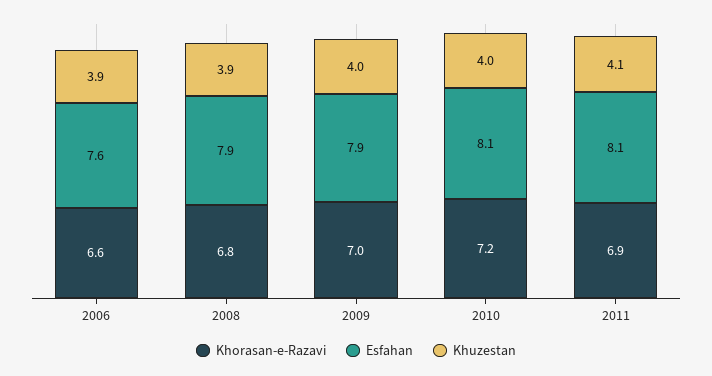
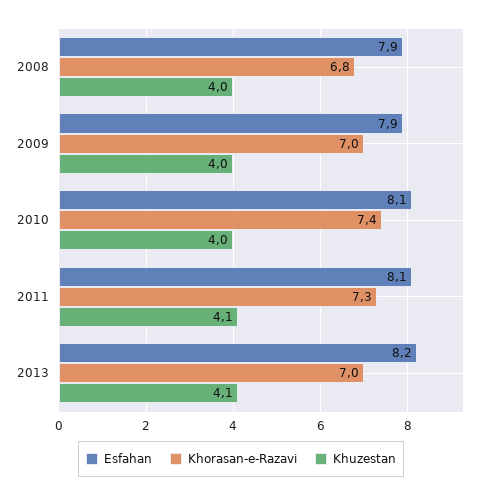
Khorasan-e-Razavi, 2006: 6.6 -> none
Esfahan, 2006: 7.6 -> none
Khuzestan, 2006: 3.9 -> none
Khuzestan, 2008: 3.9 -> 4
Khorasan-e-Razavi, 2010: 7.2 -> 7.4
Khorasan-e-Razavi, 2011: 6.9 -> 7.3
Esfahan, 2013: none -> 8.2
Khorasan-e-Razavi, 2013: none -> 7
Khuzestan, 2013: none -> 4.1

